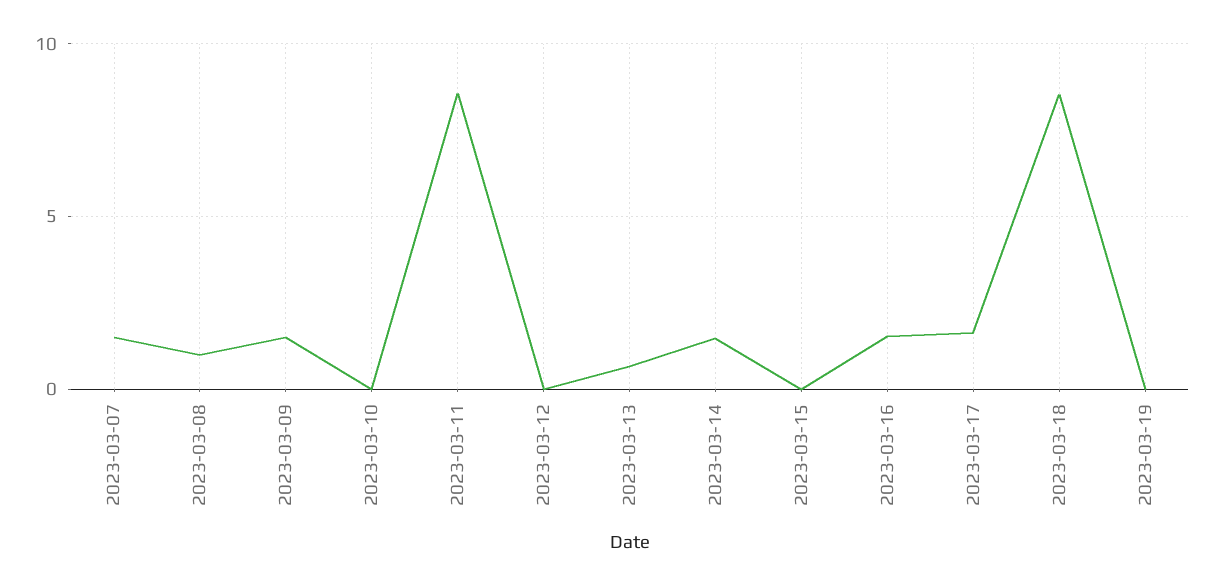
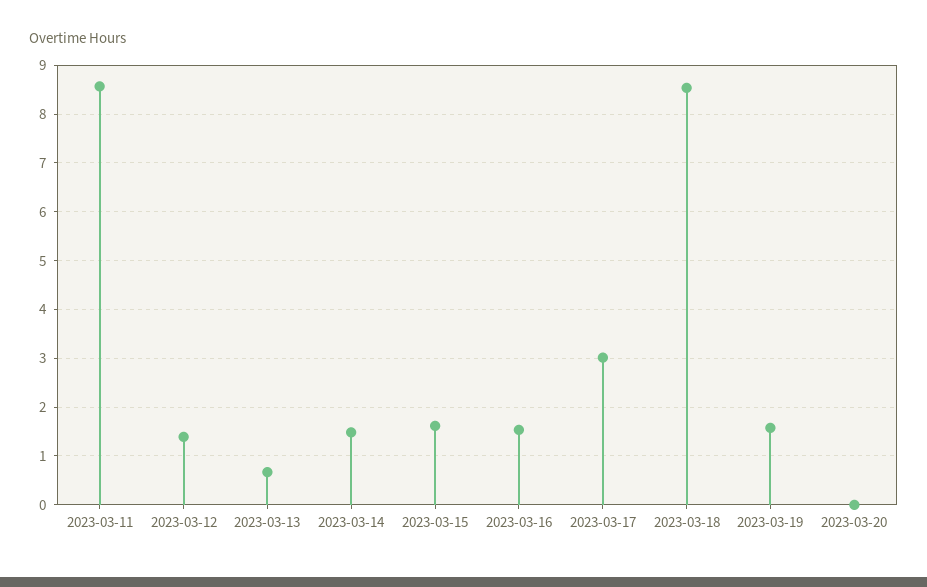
2023-03-07: 1.5 -> none
2023-03-08: 1 -> none
2023-03-09: 1.5 -> none
2023-03-10: 0 -> none
2023-03-12: 0 -> 1.4
2023-03-15: 0 -> 1.6
2023-03-17: 1.5 -> 3
2023-03-19: 0 -> 1.6
2023-03-20: none -> 0

